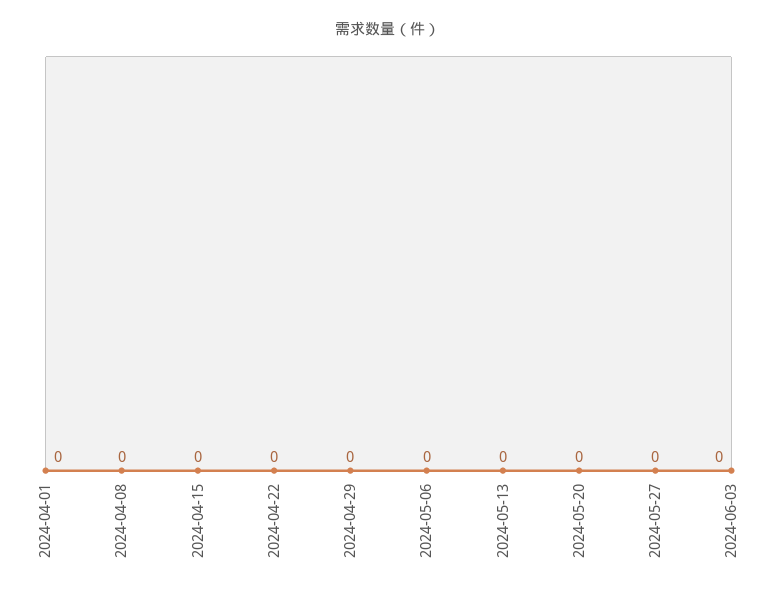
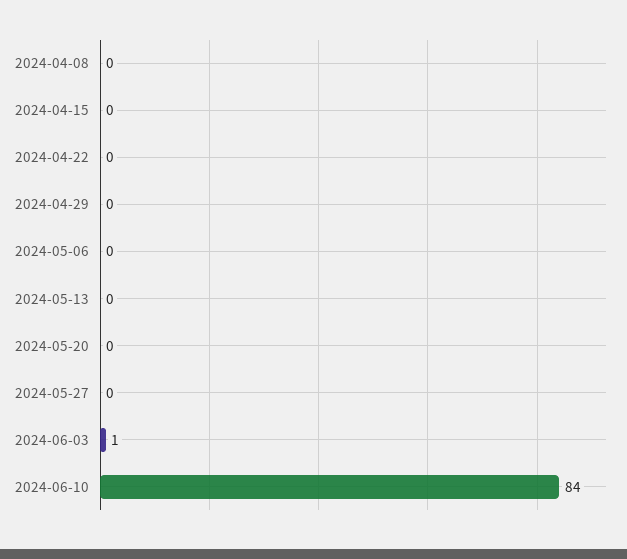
2024-04-01: 0 -> none
2024-06-03: 0 -> 1
2024-06-10: none -> 84

